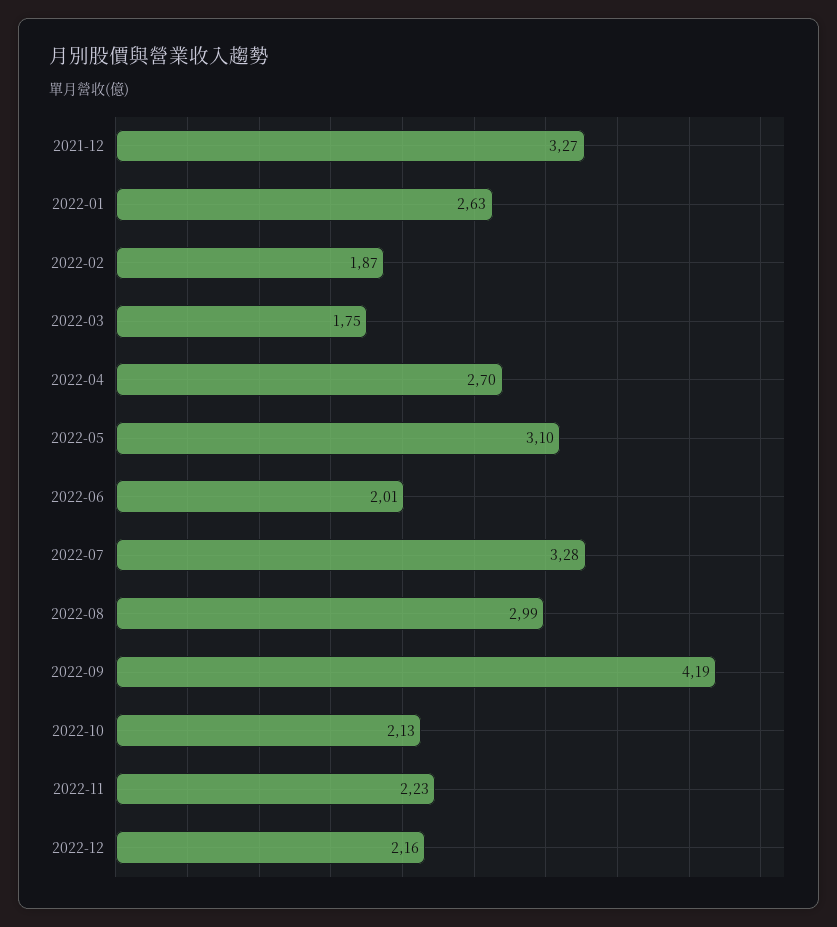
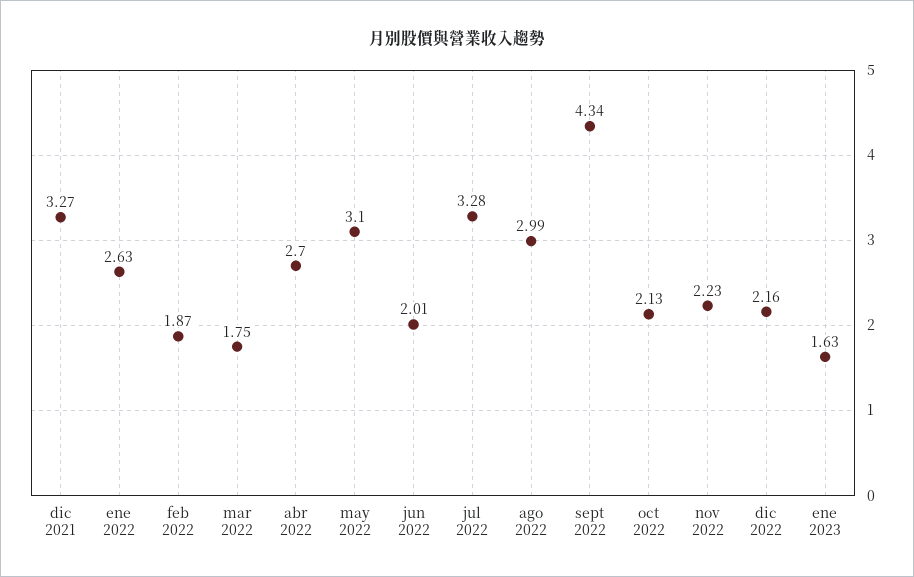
2022-09: 4.19 -> 4.34
ene 2023: none -> 1.63

